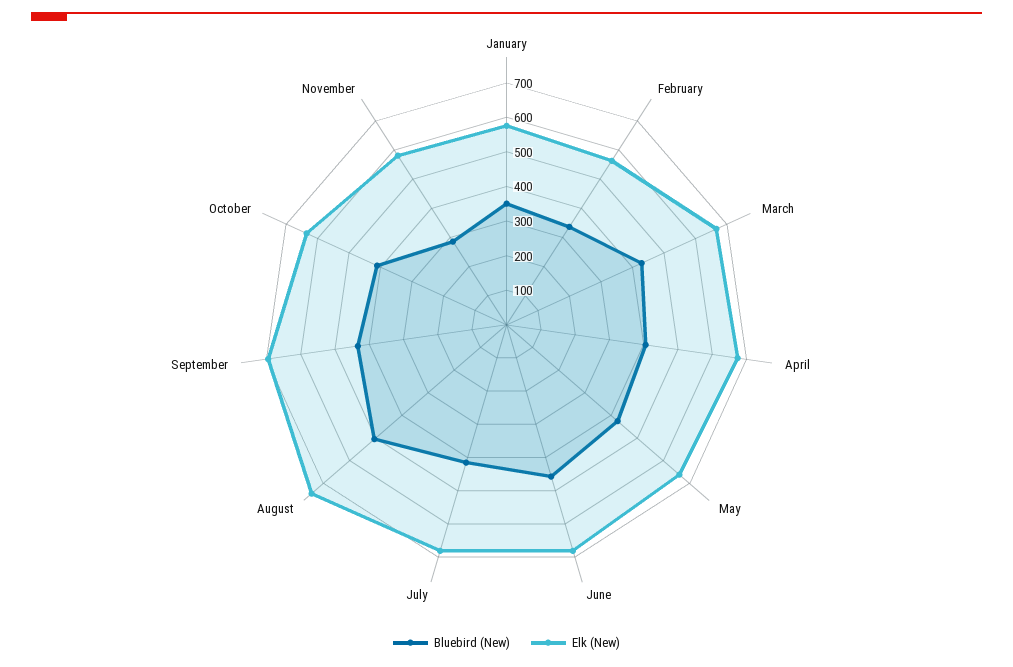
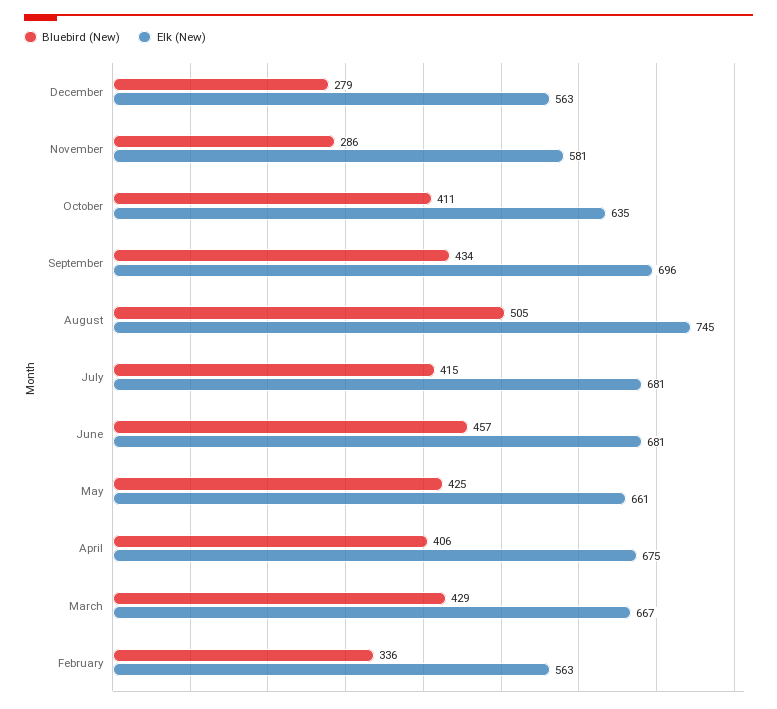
Bluebird (New), January: 350 -> none
Elk (New), January: 575 -> none
Bluebird (New), December: none -> 279
Elk (New), December: none -> 563

